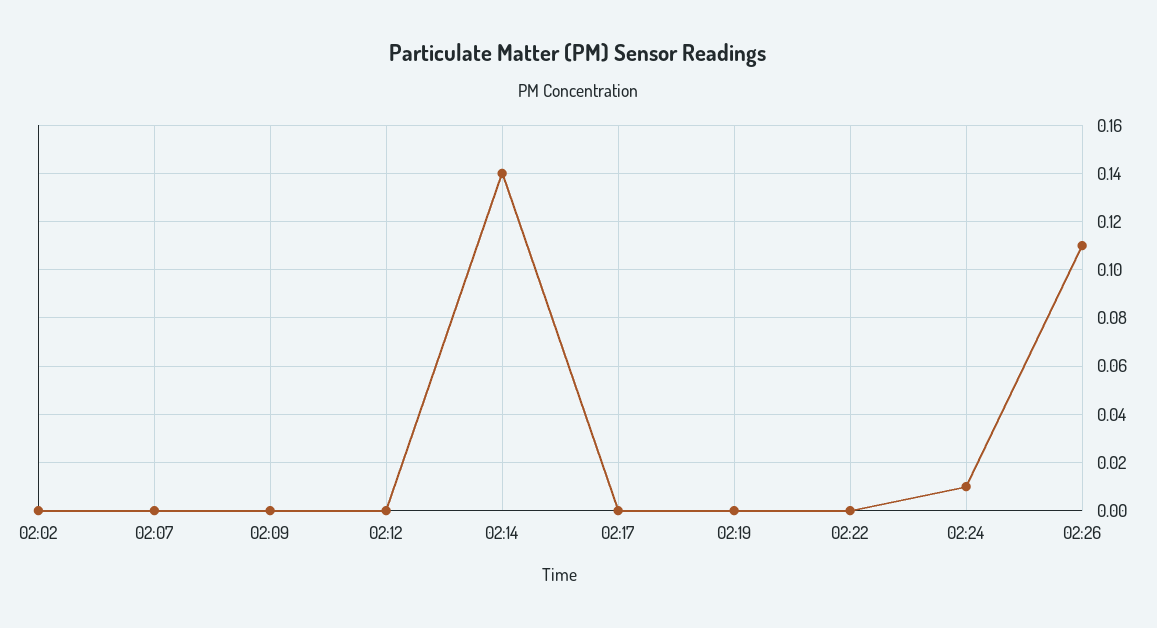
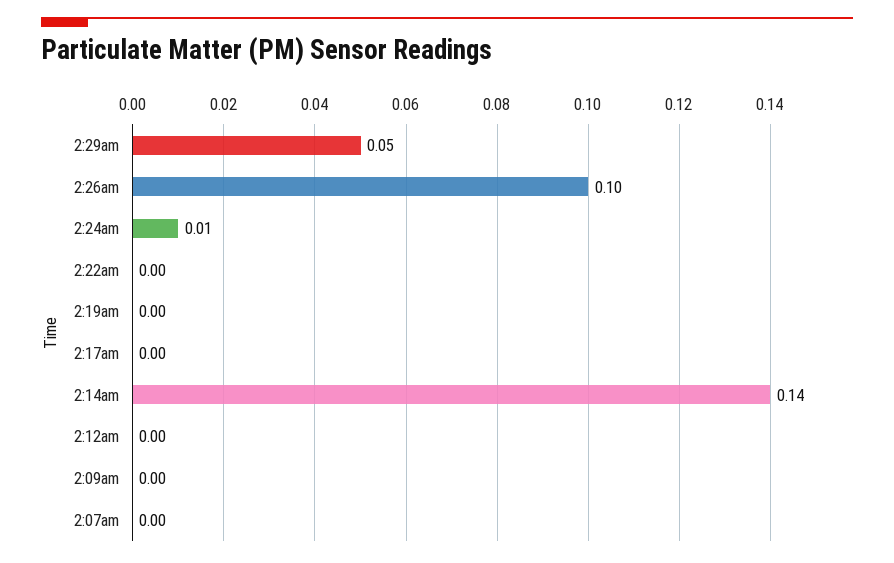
02:02: 0 -> none
02:26: 0.11 -> 0.1
2:29am: none -> 0.05

